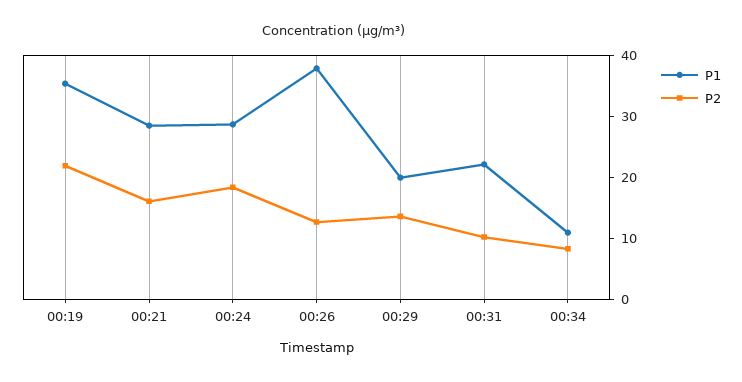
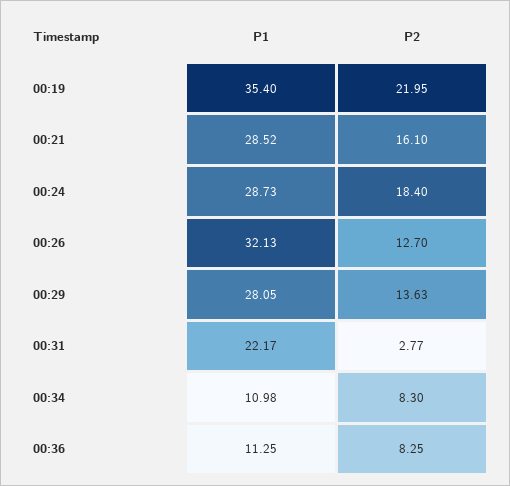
P1, 00:26: 38 -> 32.13
P1, 00:29: 20 -> 28.05
P2, 00:31: 10 -> 2.77
P1, 00:36: none -> 11.25
P2, 00:36: none -> 8.25

